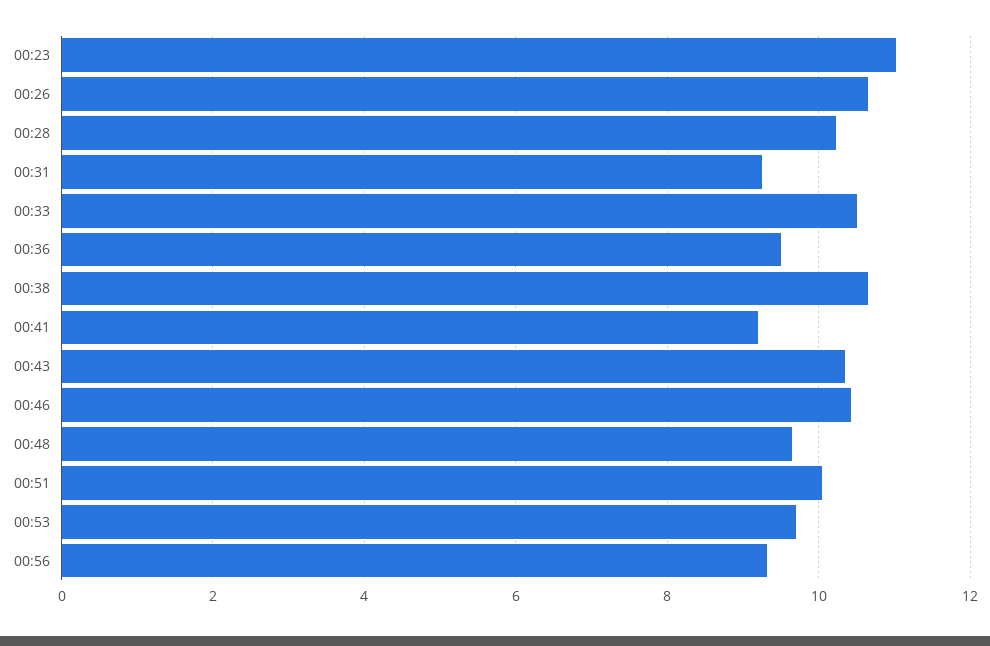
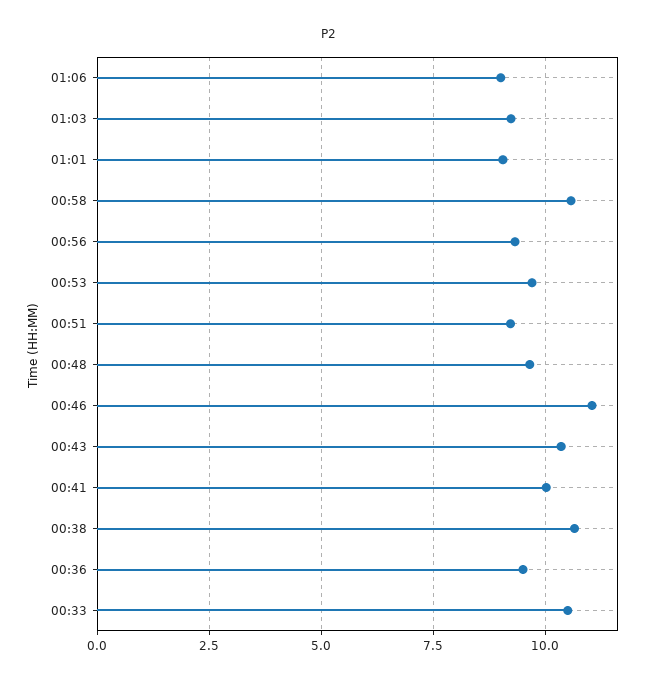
00:23: 11 -> none
00:26: 10.6 -> none
00:28: 10.2 -> none
00:31: 9.2 -> none
00:41: 9.2 -> 10
00:46: 10.4 -> 11
00:51: 10 -> 9.25
01:06: none -> 9
01:03: none -> 9.25
01:01: none -> 9
00:58: none -> 10.5

